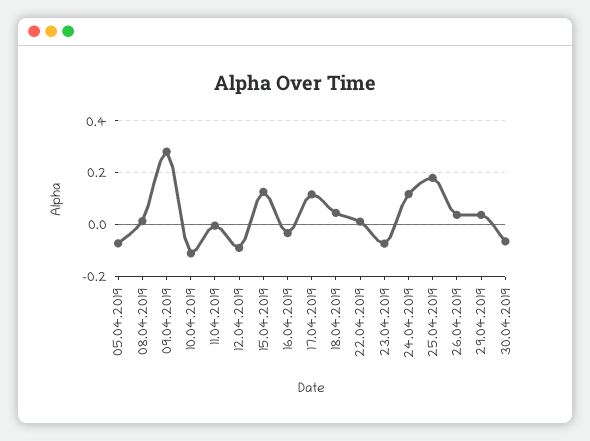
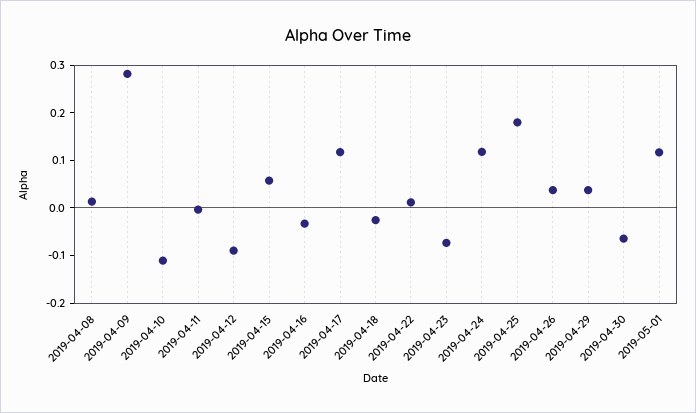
05.04.2019: -0.075 -> none
15.04.2019: 0.125 -> 0.06
18.04.2019: 0.05 -> -0.02
2019-05-01: none -> 0.12

